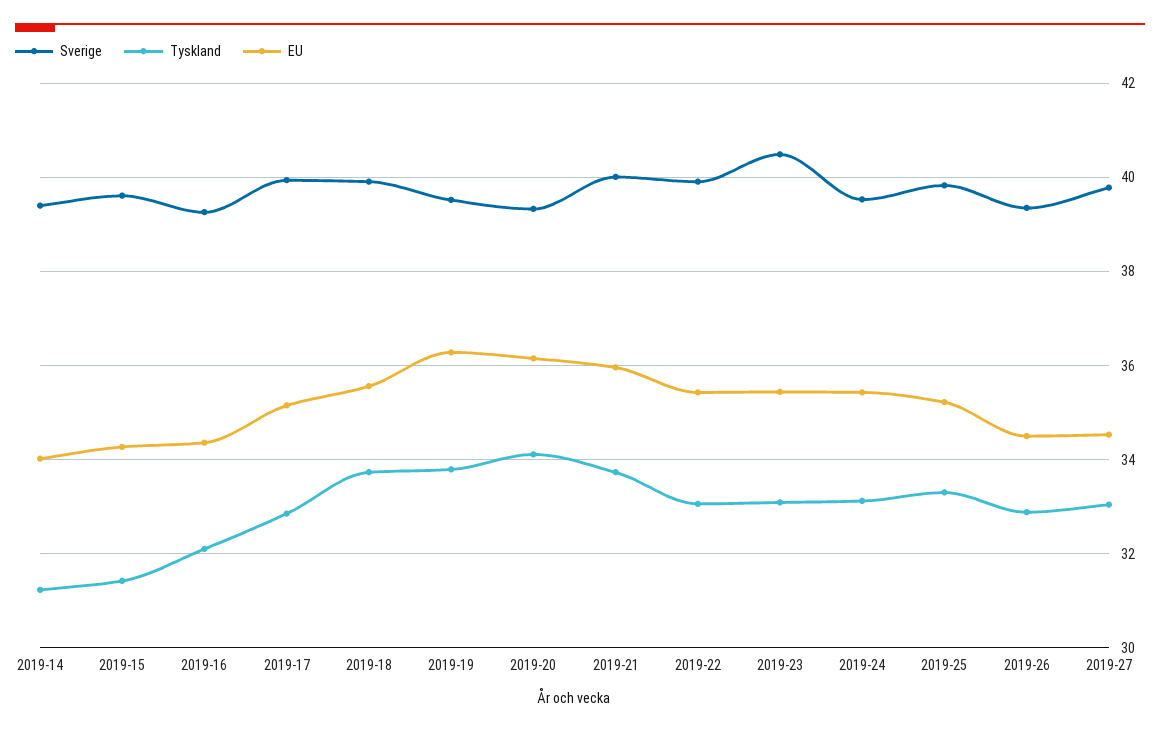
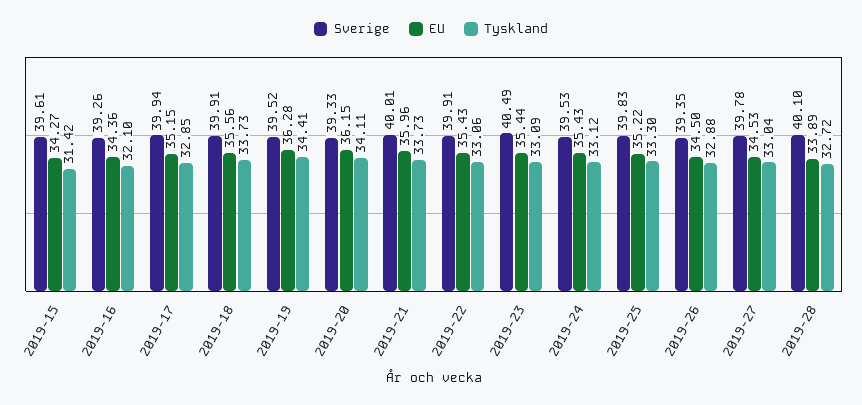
Sverige, 2019-14: 39.4 -> none
Tyskland, 2019-14: 31.2 -> none
EU, 2019-14: 34 -> none
Tyskland, 2019-19: 33.8 -> 34.41
Sverige, 2019-28: none -> 40.1
EU, 2019-28: none -> 33.89
Tyskland, 2019-28: none -> 32.72

